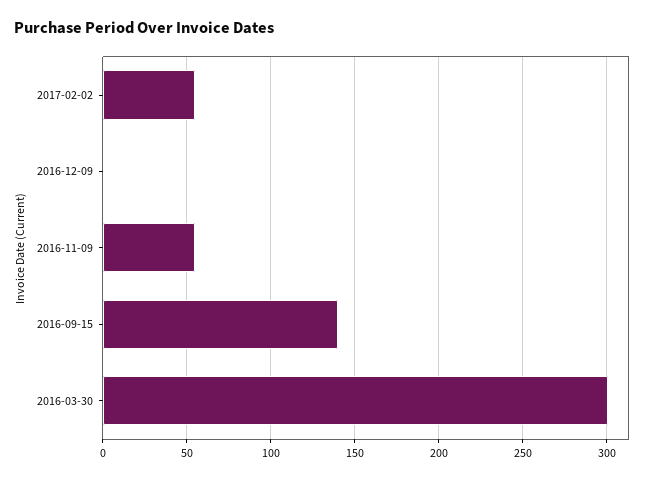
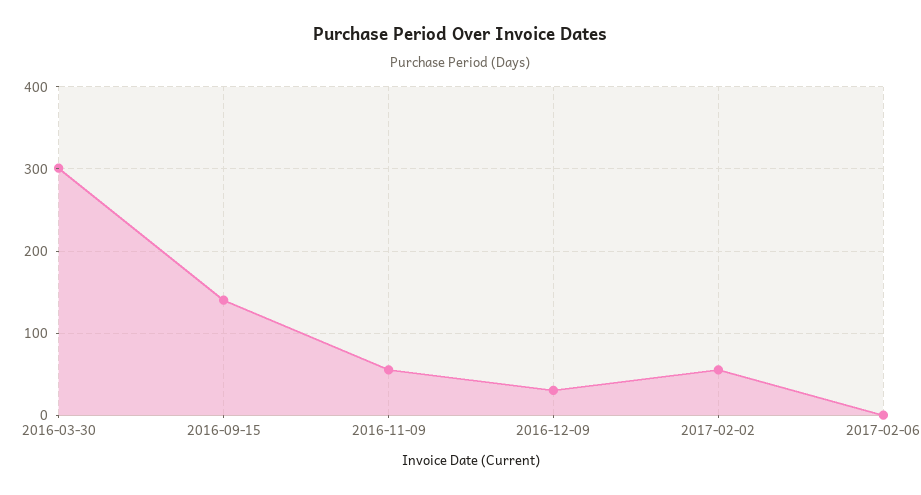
2016-12-09: 0 -> 30
2017-02-06: none -> 0

